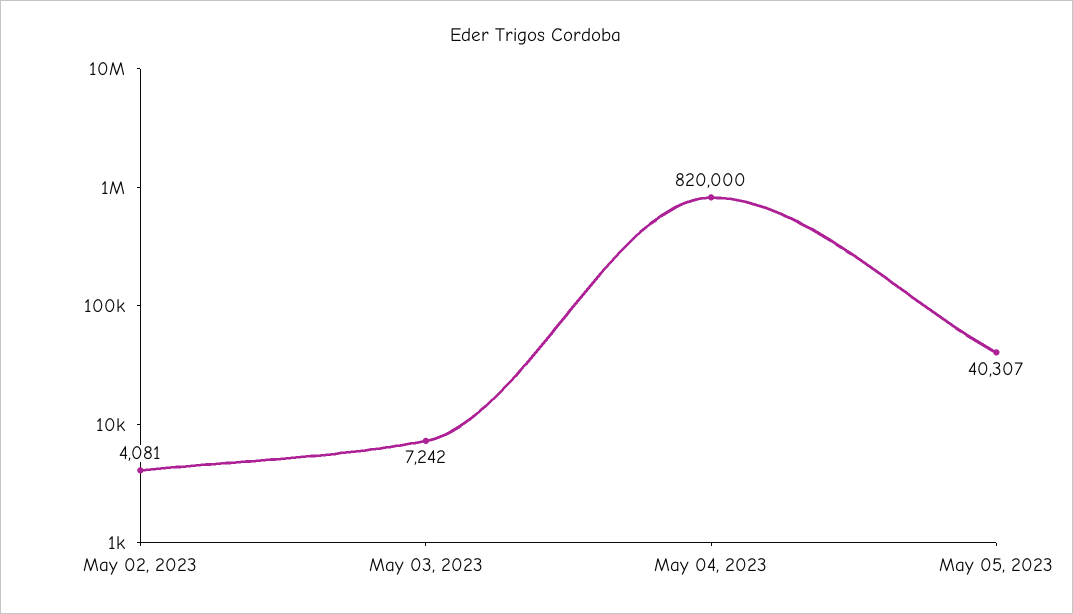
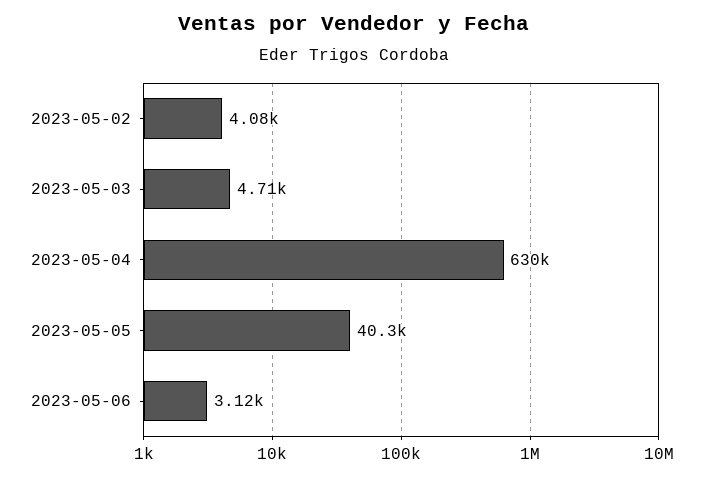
May 03, 2023: 7242 -> 4710
May 04, 2023: 820000 -> 630000
2023-05-06: none -> 3120

